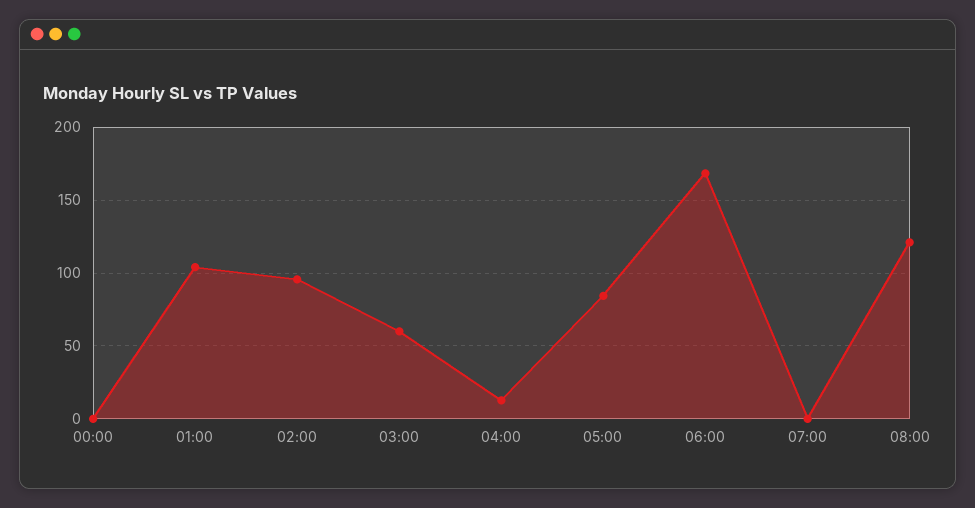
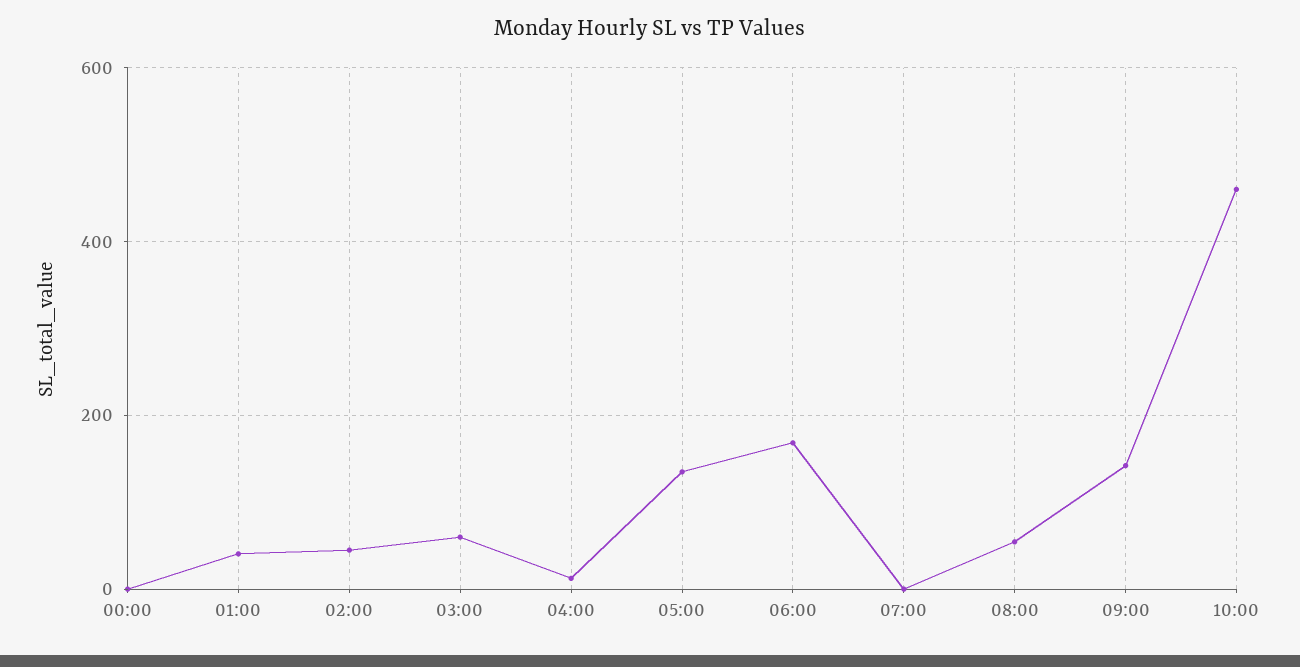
01:00: 105 -> 40
02:00: 95 -> 40
05:00: 85 -> 140
08:00: 120 -> 60
09:00: none -> 140
10:00: none -> 460

